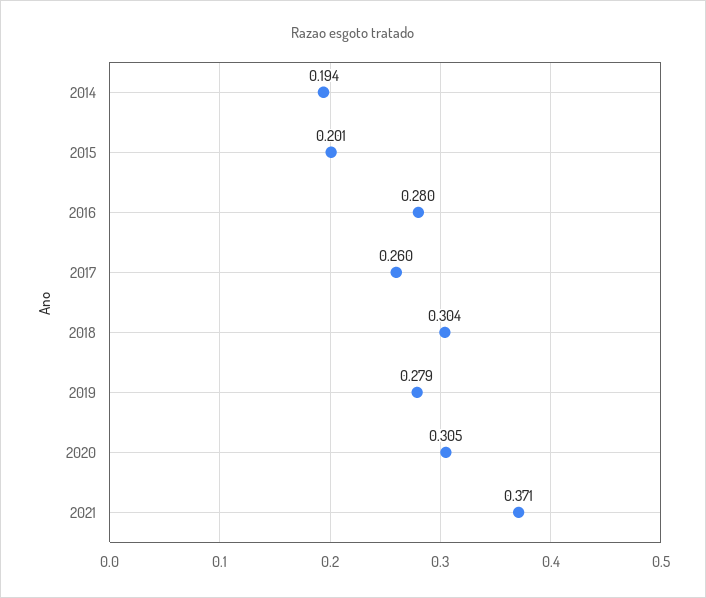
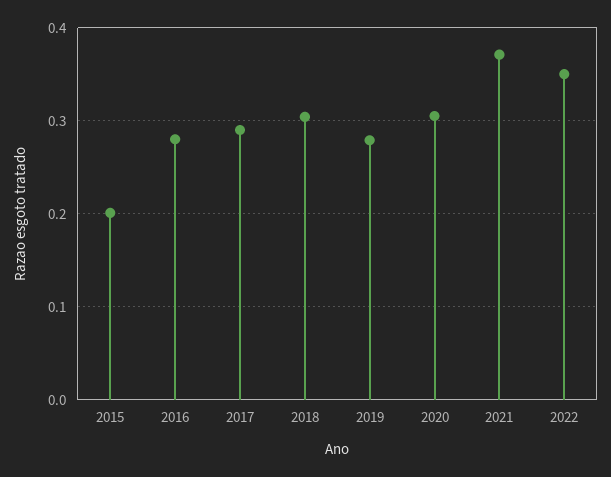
2014: 0.194 -> none
2017: 0.26 -> 0.29
2022: none -> 0.35

